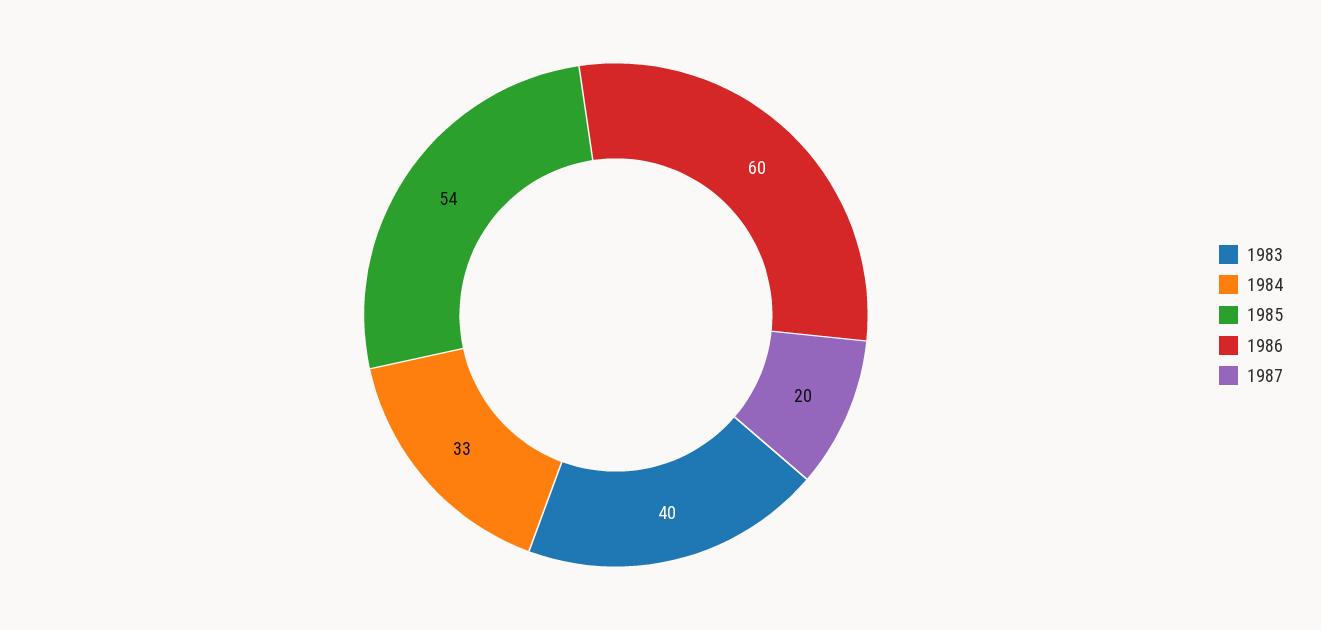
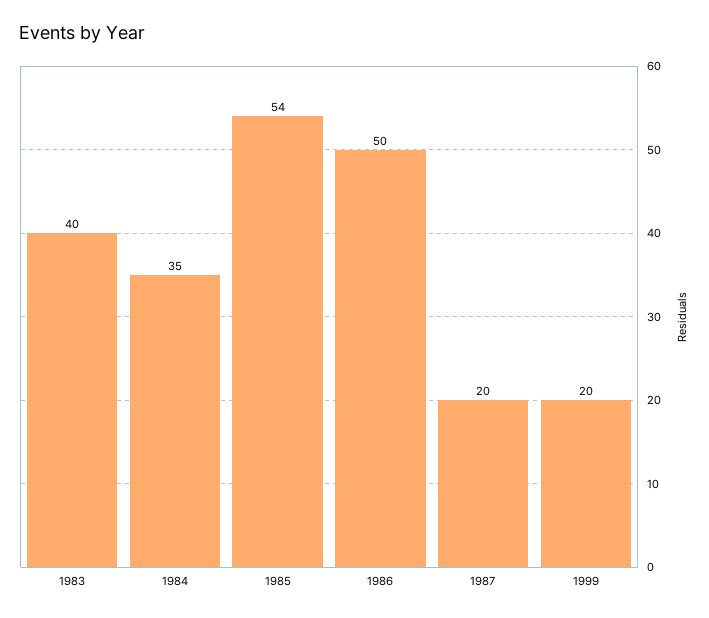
1984: 33 -> 35
1986: 60 -> 50
1999: none -> 20

